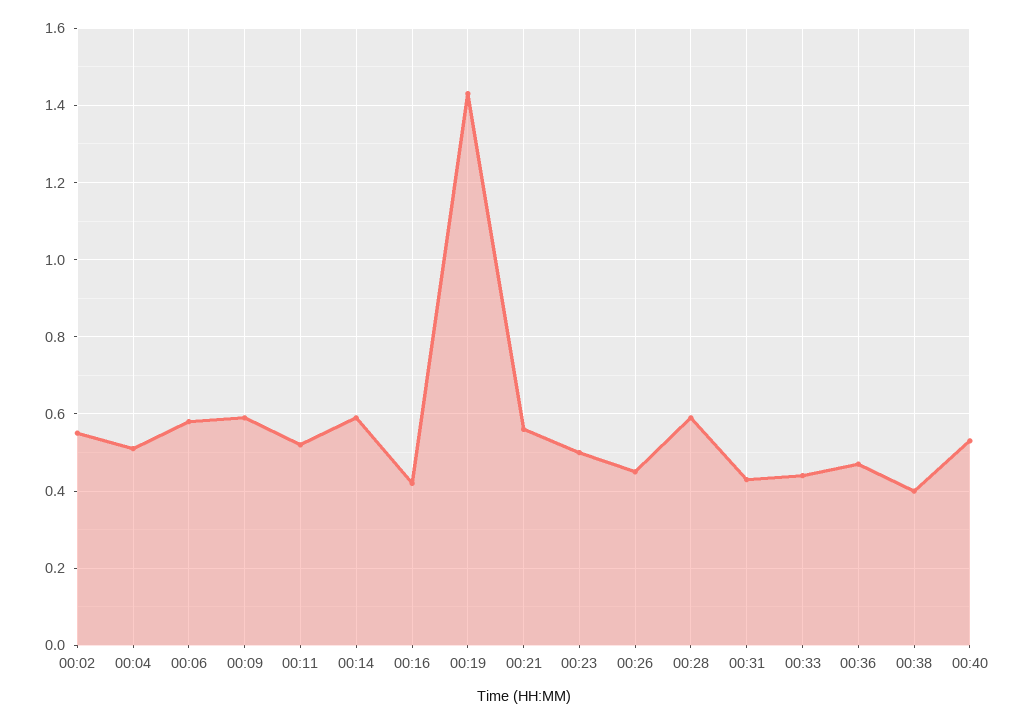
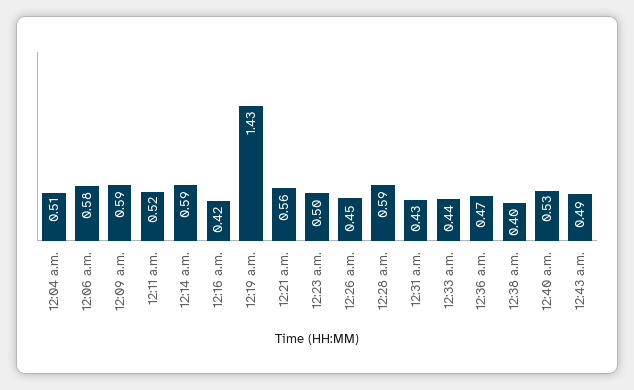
00:02: 0.55 -> none
12:43 a.m.: none -> 0.49

